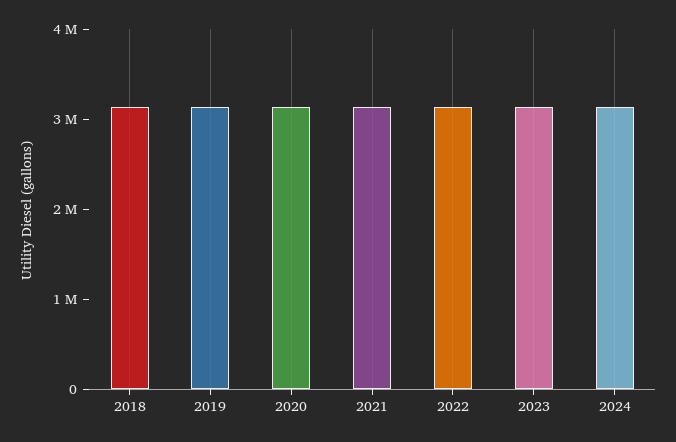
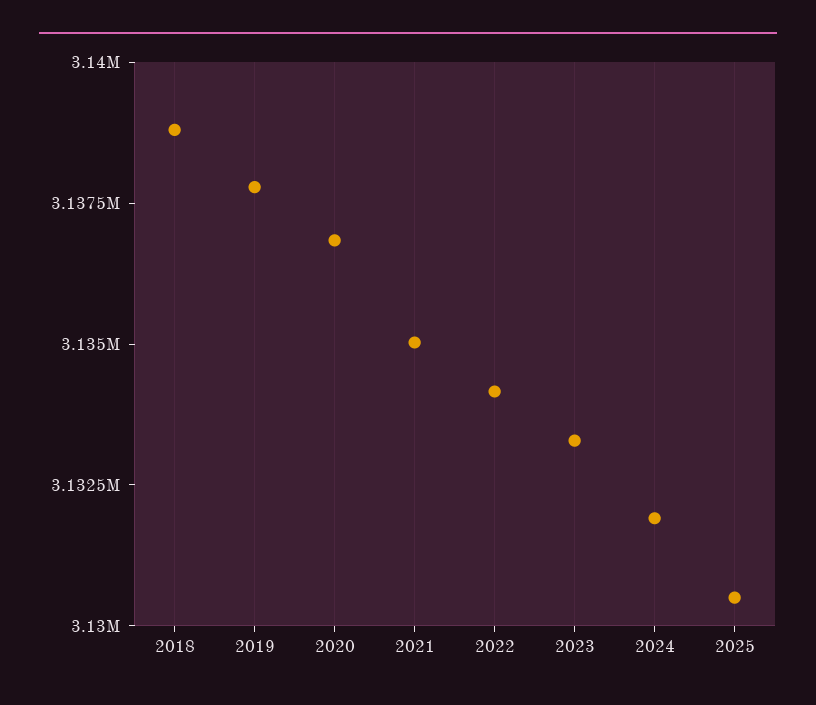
2025: none -> 3130500

